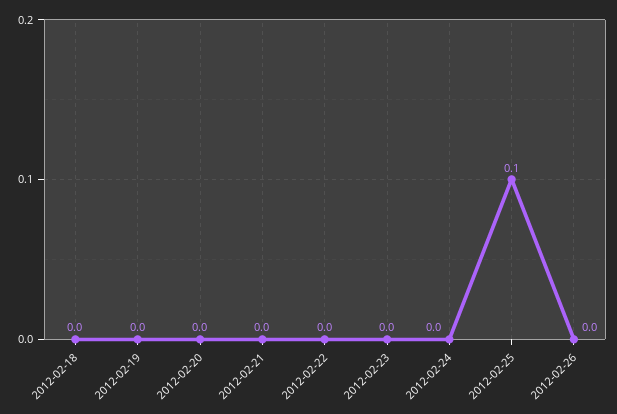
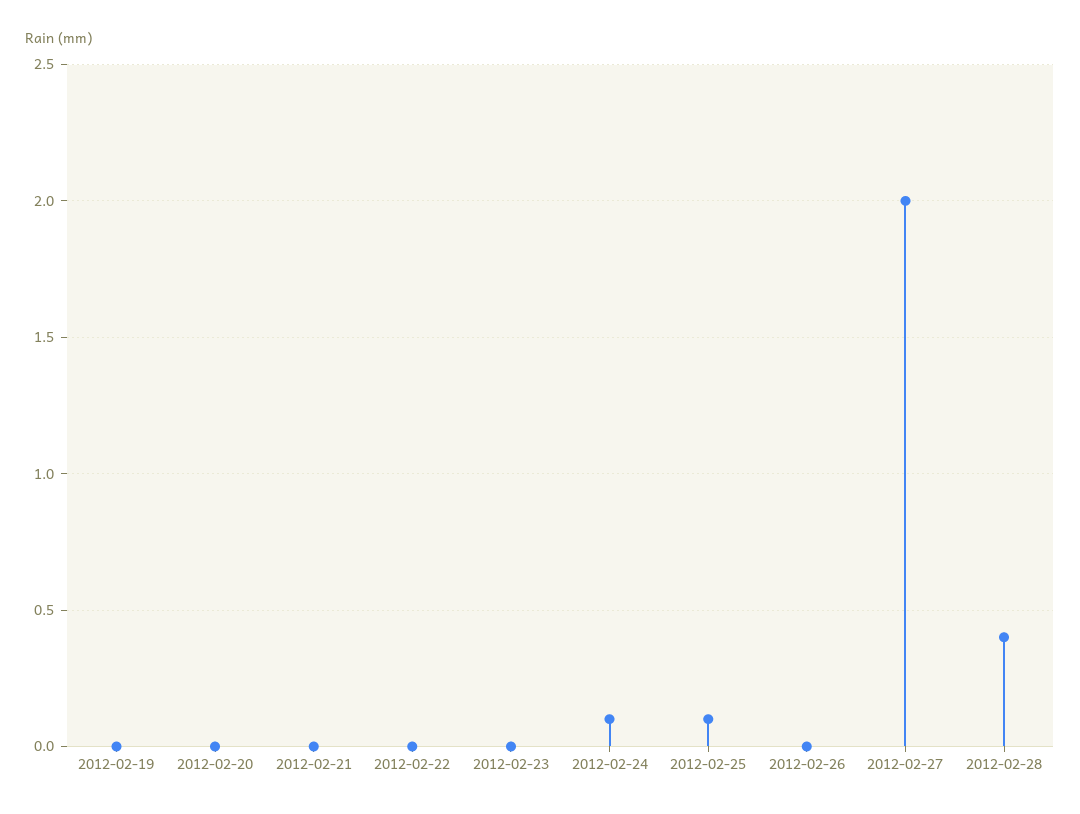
2012-02-18: 0 -> none
2012-02-24: 0 -> 0.1
2012-02-27: none -> 2
2012-02-28: none -> 0.4

